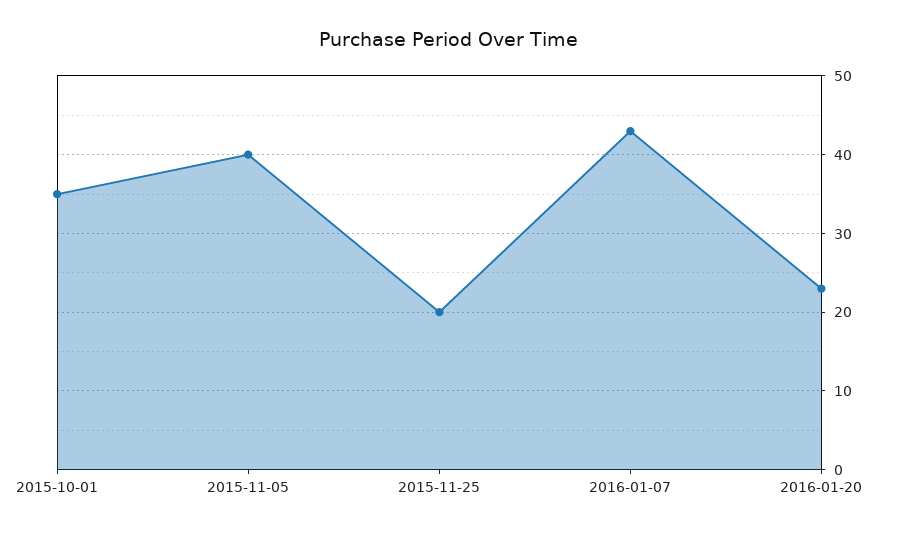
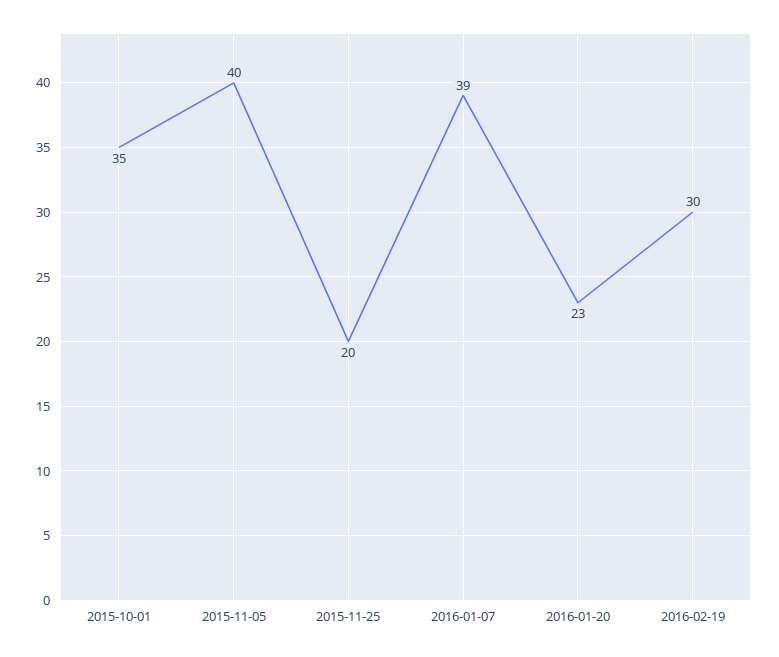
2016-01-07: 43 -> 39
2016-02-19: none -> 30

